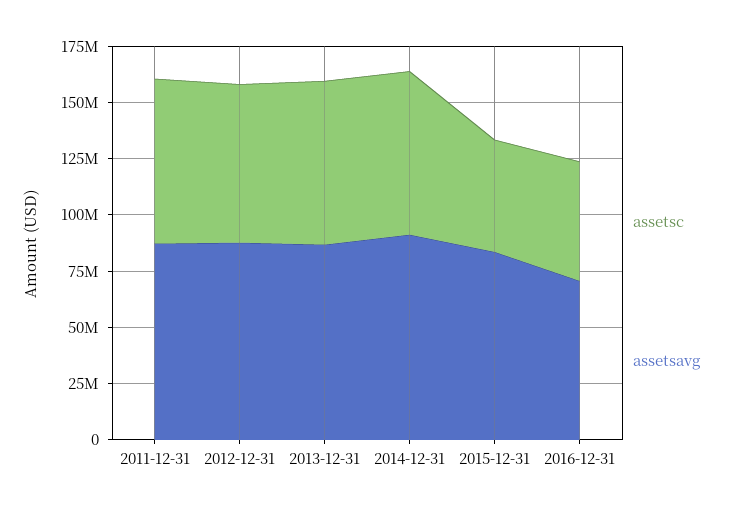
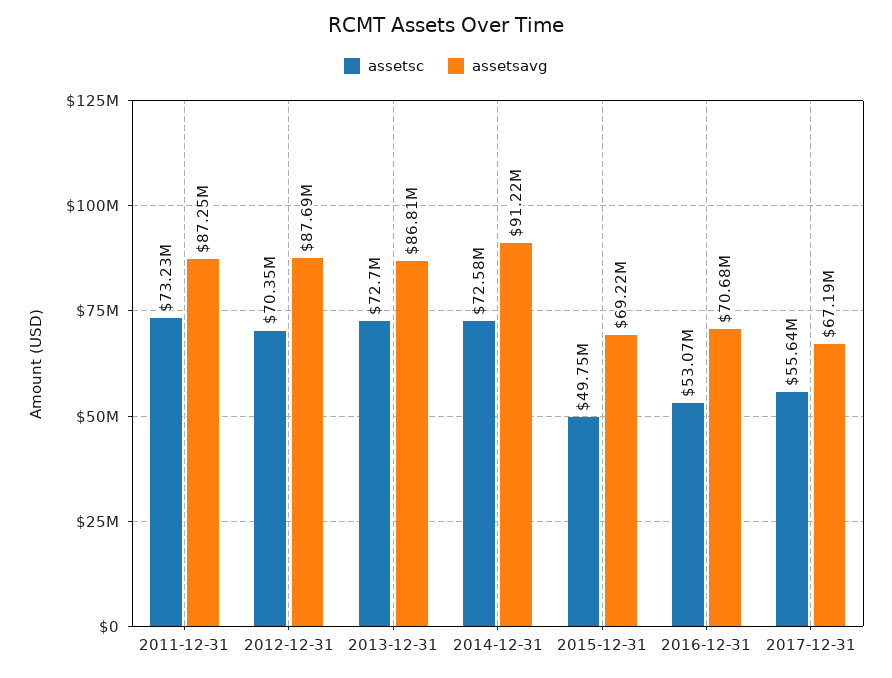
assetsavg, 2015-12-31: 85000000 -> 69220000
assetsc, 2017-12-31: none -> 55640000
assetsavg, 2017-12-31: none -> 67190000

